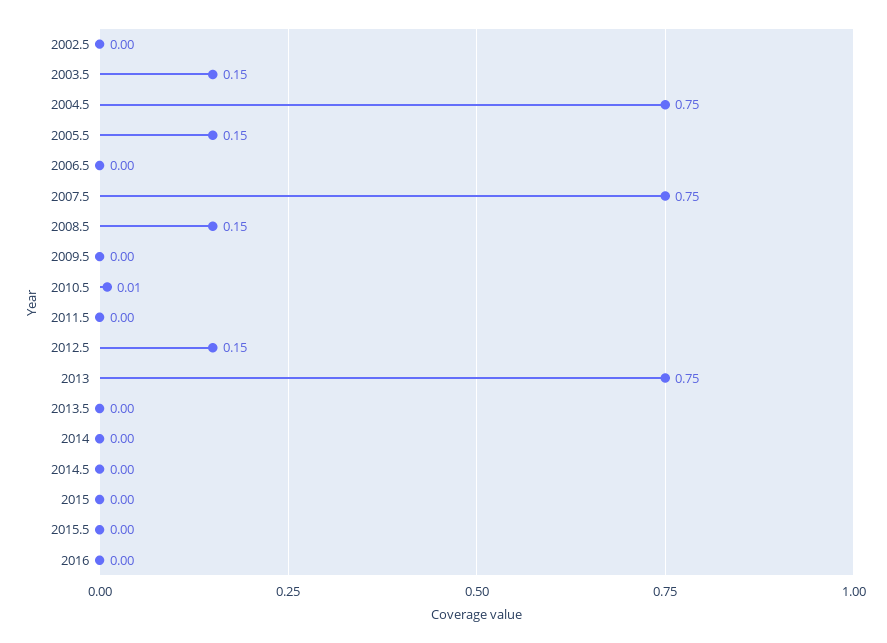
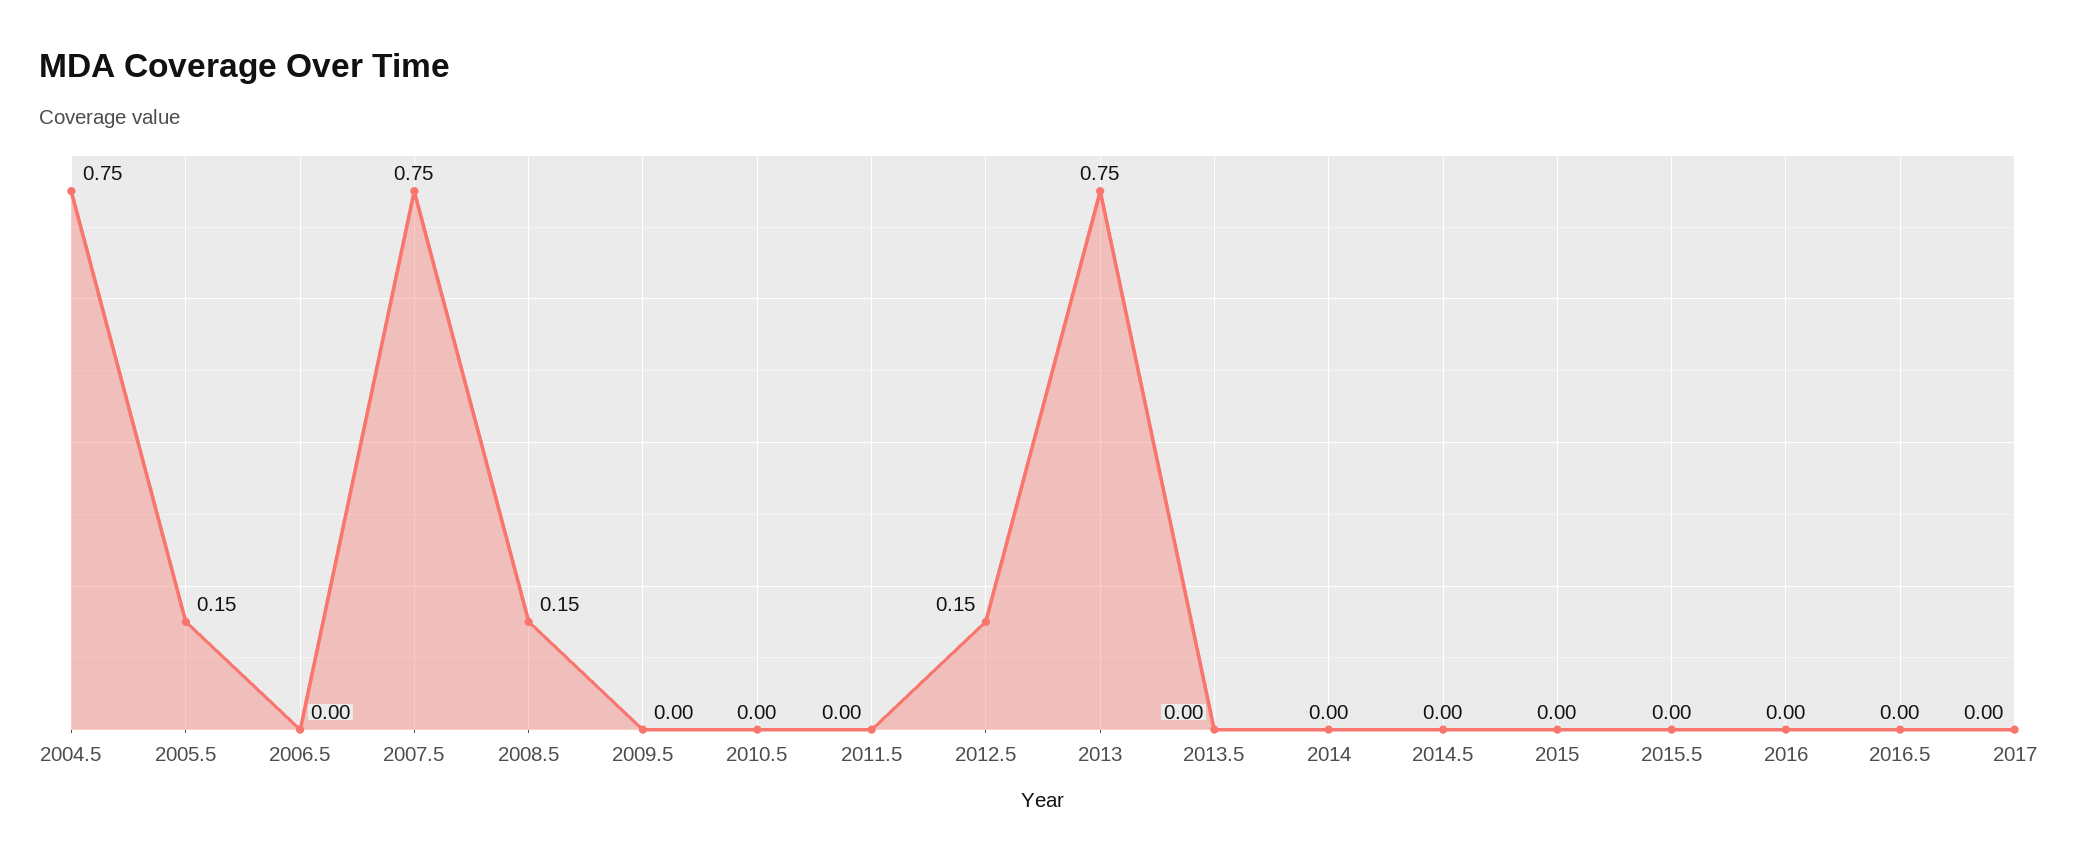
2002.5: 0 -> none
2003.5: 0.15 -> none
2010.5: 0.01 -> 0
2016.5: none -> 0
2017: none -> 0

